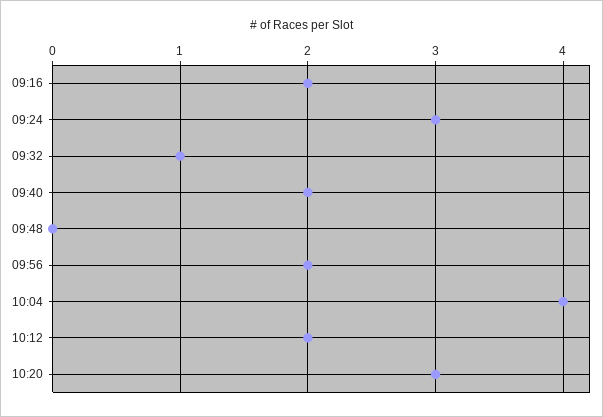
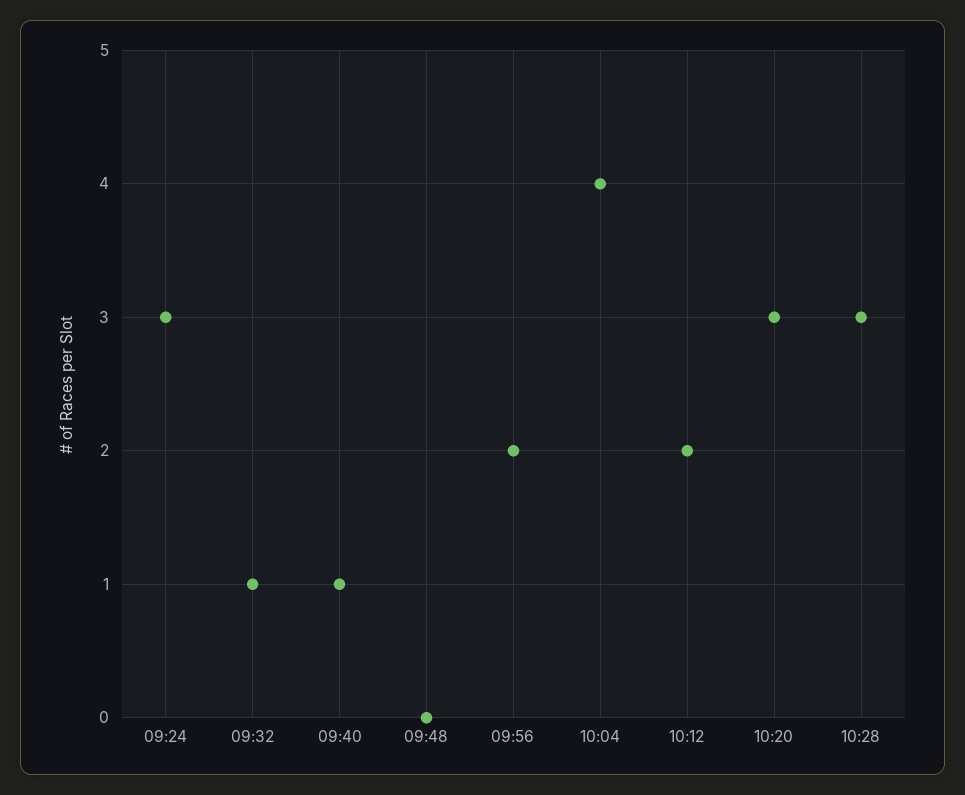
09:16: 2 -> none
09:40: 2 -> 1
10:28: none -> 3

